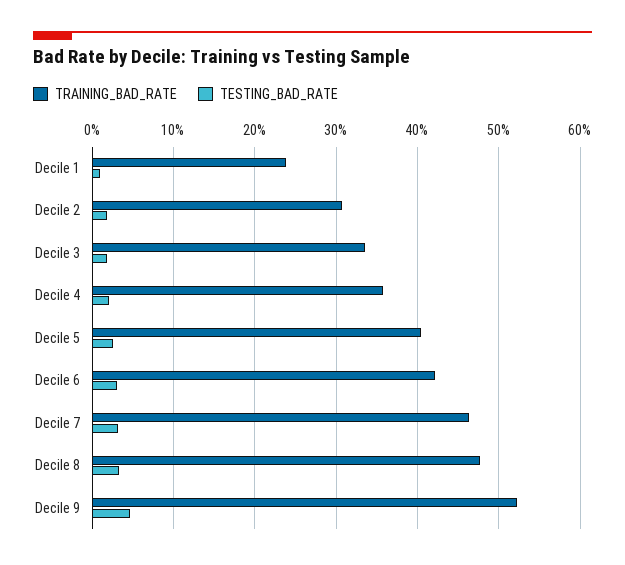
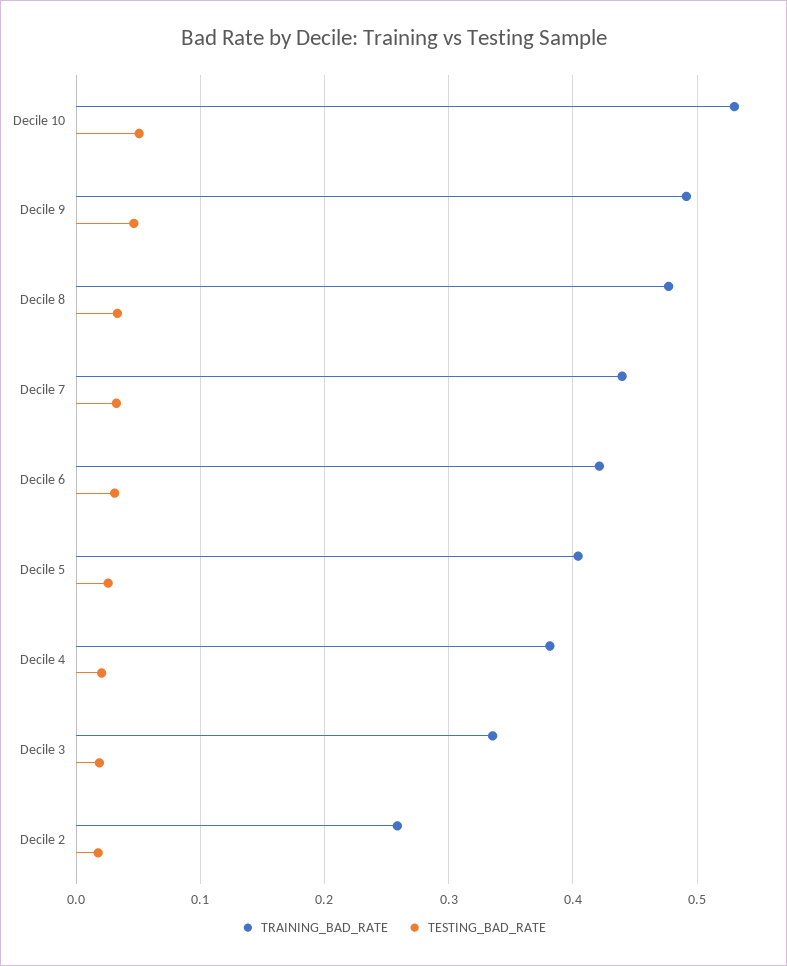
TRAINING_BAD_RATE, Decile 1: 0.24 -> none
TESTING_BAD_RATE, Decile 1: 0.01 -> none
TRAINING_BAD_RATE, Decile 2: 0.31 -> 0.26
TRAINING_BAD_RATE, Decile 4: 0.36 -> 0.38
TRAINING_BAD_RATE, Decile 7: 0.46 -> 0.44
TRAINING_BAD_RATE, Decile 9: 0.52 -> 0.49
TRAINING_BAD_RATE, Decile 10: none -> 0.53
TESTING_BAD_RATE, Decile 10: none -> 0.05

